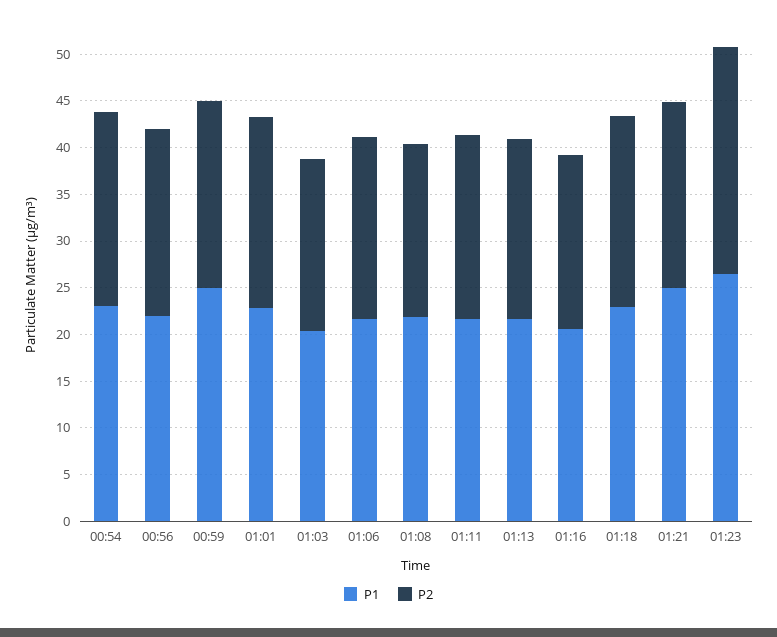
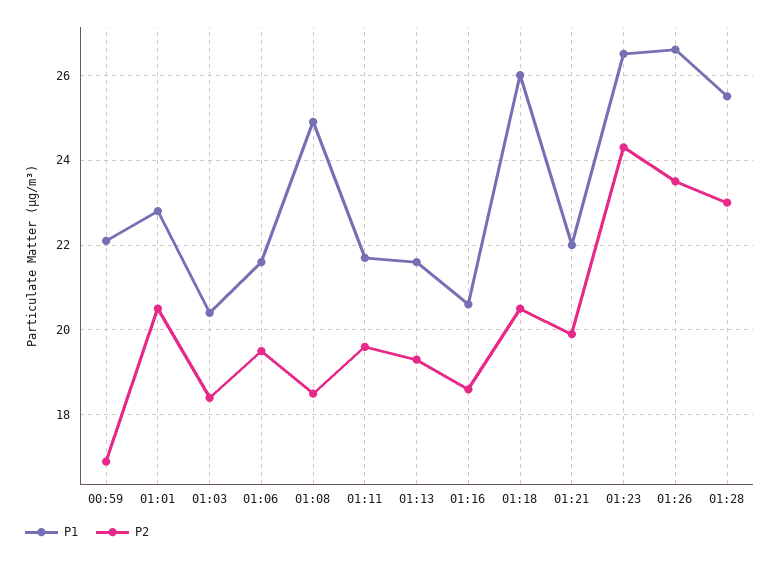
P1, 00:54: 23 -> none
P2, 00:54: 21 -> none
P1, 00:56: 22 -> none
P2, 00:56: 20 -> none
P1, 00:59: 25 -> 22
P2, 00:59: 20 -> 17
P1, 01:08: 22 -> 25
P1, 01:18: 23 -> 26
P1, 01:21: 25 -> 22
P1, 01:26: none -> 26.5
P2, 01:26: none -> 23.5
P1, 01:28: none -> 25.5
P2, 01:28: none -> 23

